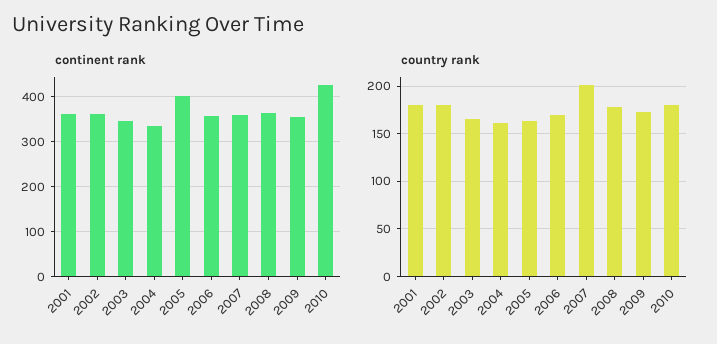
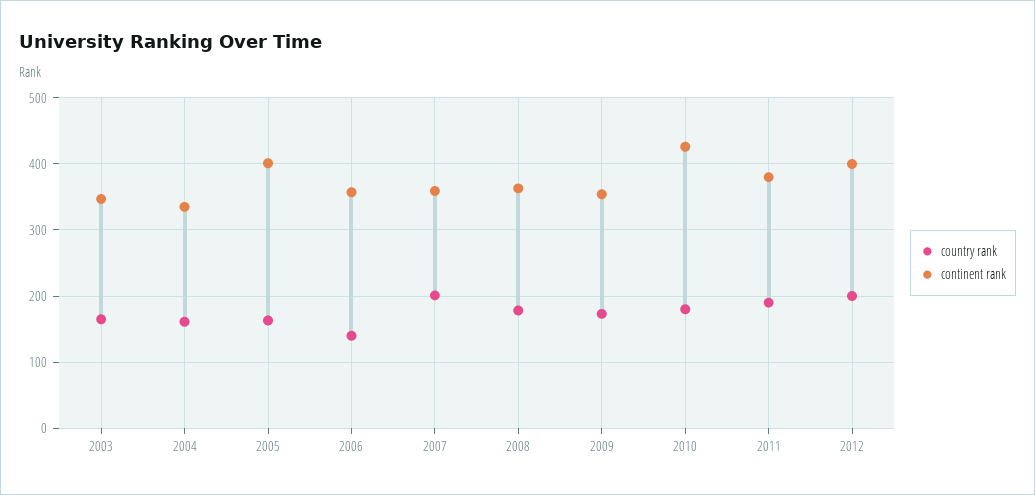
continent rank, 2001: 360 -> none
continent rank, 2002: 360 -> none
country rank, 2001: 180 -> none
country rank, 2002: 180 -> none
country rank, 2006: 170 -> 140
country rank, 2011: none -> 190
continent rank, 2011: none -> 380
country rank, 2012: none -> 200
continent rank, 2012: none -> 400

